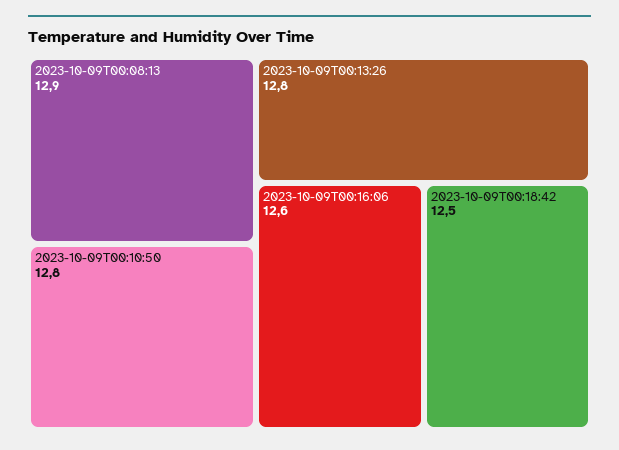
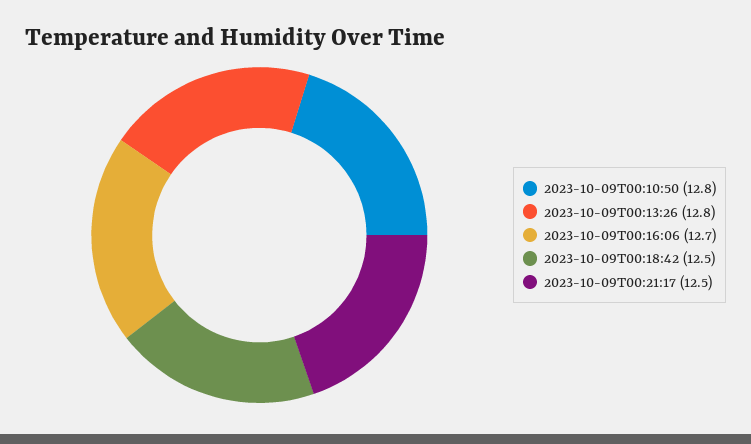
2023-10-09T00:08:13: 12.9 -> none
2023-10-09T00:16:06: 12.6 -> 12.7
2023-10-09T00:21:17: none -> 12.5

